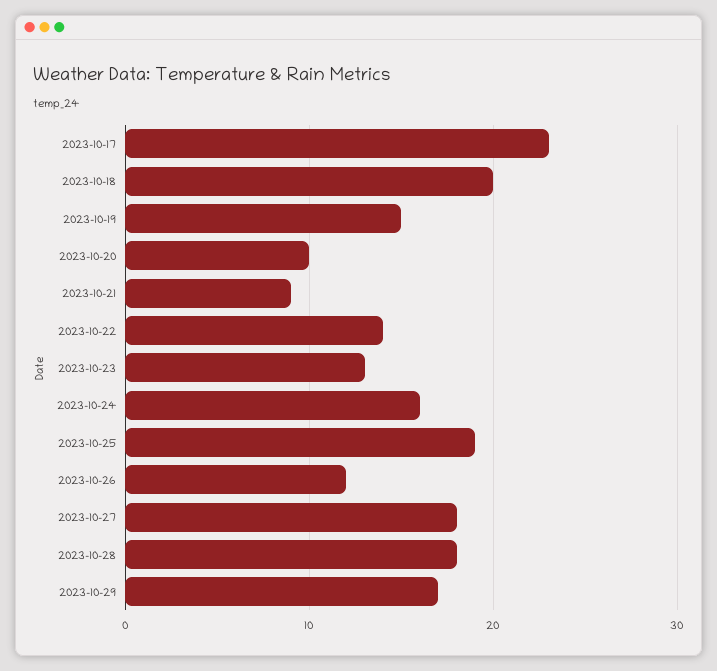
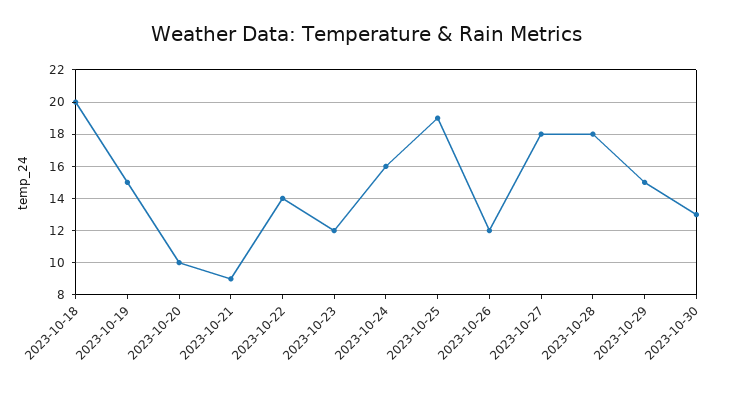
2023-10-17: 23 -> none
2023-10-23: 13 -> 12
2023-10-29: 17 -> 15
2023-10-30: none -> 13

